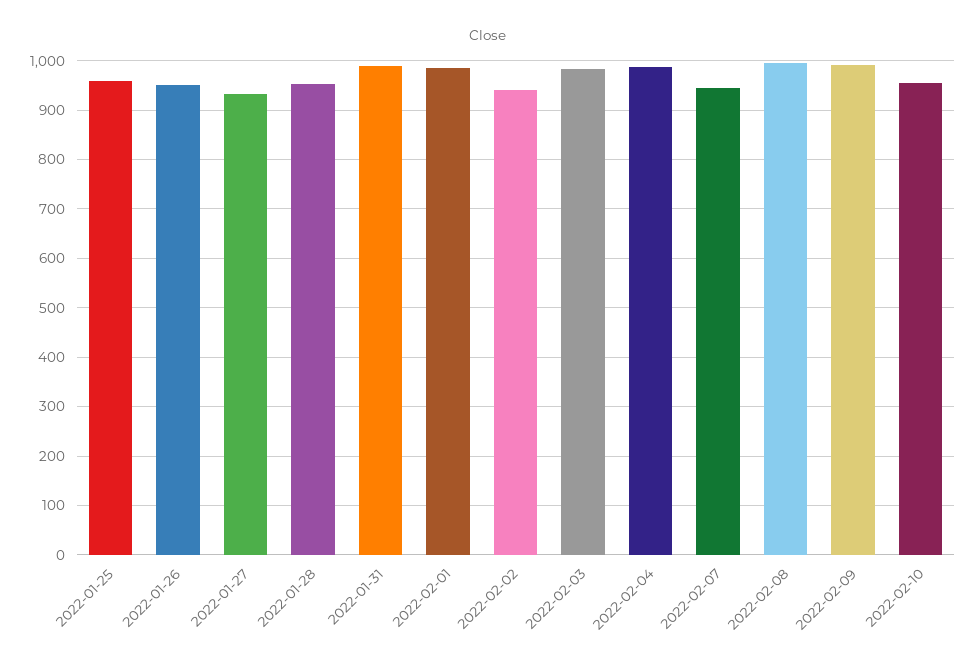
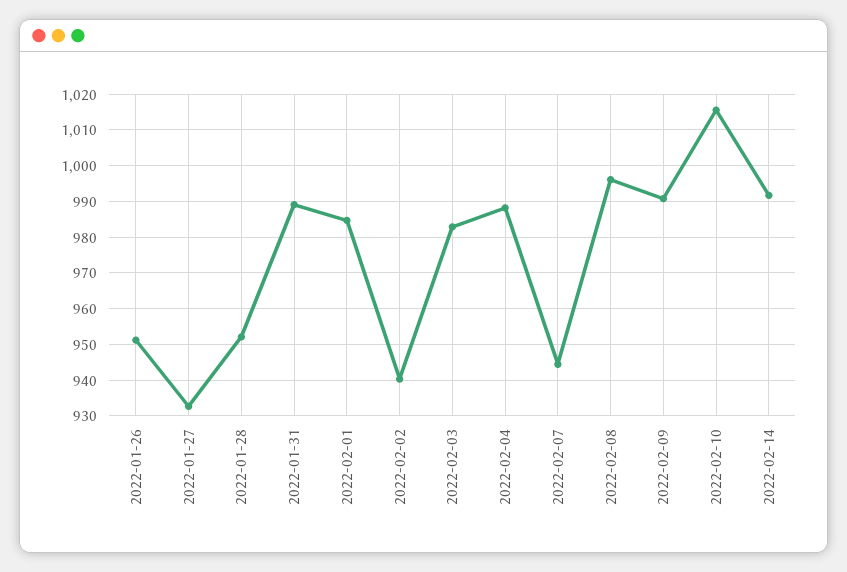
2022-01-25: 960 -> none
2022-02-10: 960 -> 1016
2022-02-14: none -> 992

